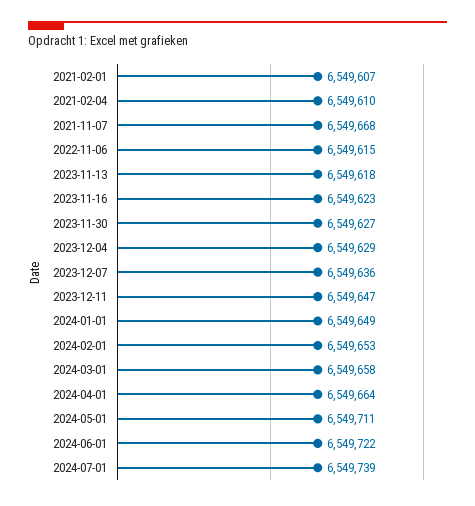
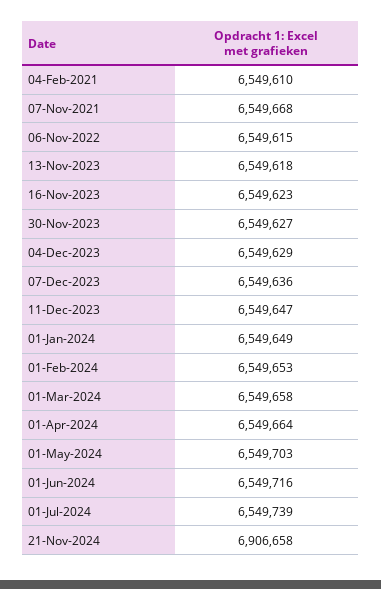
2021-02-01: 6549607 -> none
2024-05-01: 6549711 -> 6549703
2024-06-01: 6549722 -> 6549716
21-Nov-2024: none -> 6906658

